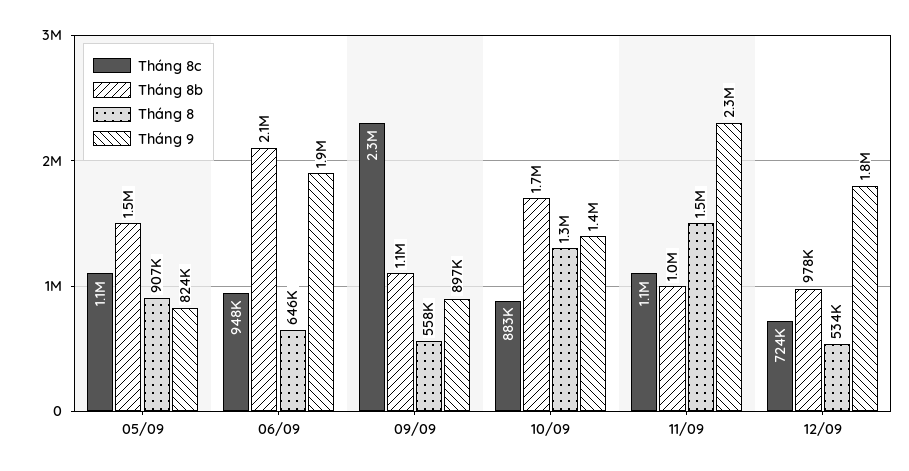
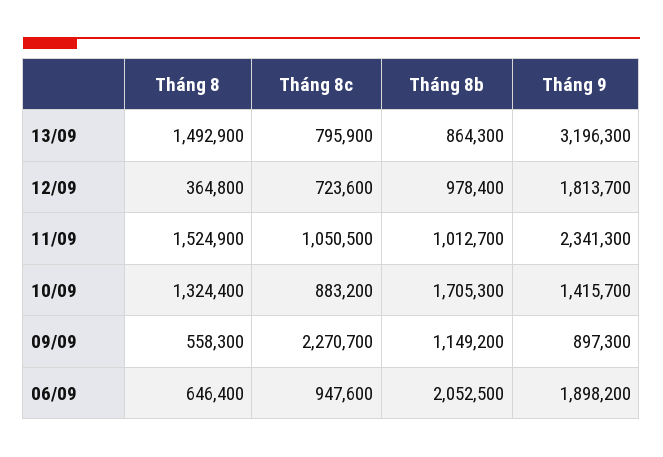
Tháng 8c, 05/09: 1100000 -> none
Tháng 8b, 05/09: 1500000 -> none
Tháng 8, 05/09: 907000 -> none
Tháng 9, 05/09: 824000 -> none
Tháng 8, 12/09: 534000 -> 364800
Tháng 8, 13/09: none -> 1492900
Tháng 8c, 13/09: none -> 795900
Tháng 8b, 13/09: none -> 864300
Tháng 9, 13/09: none -> 3196300

